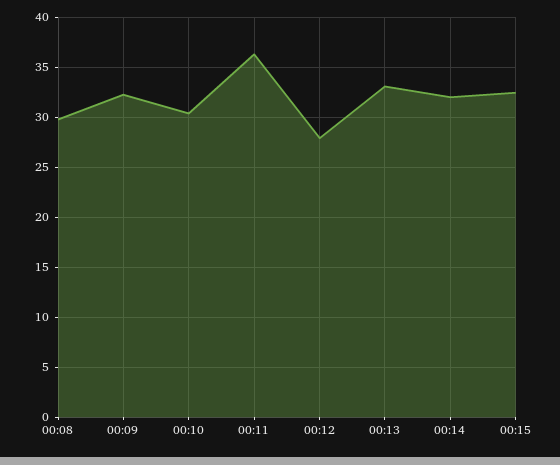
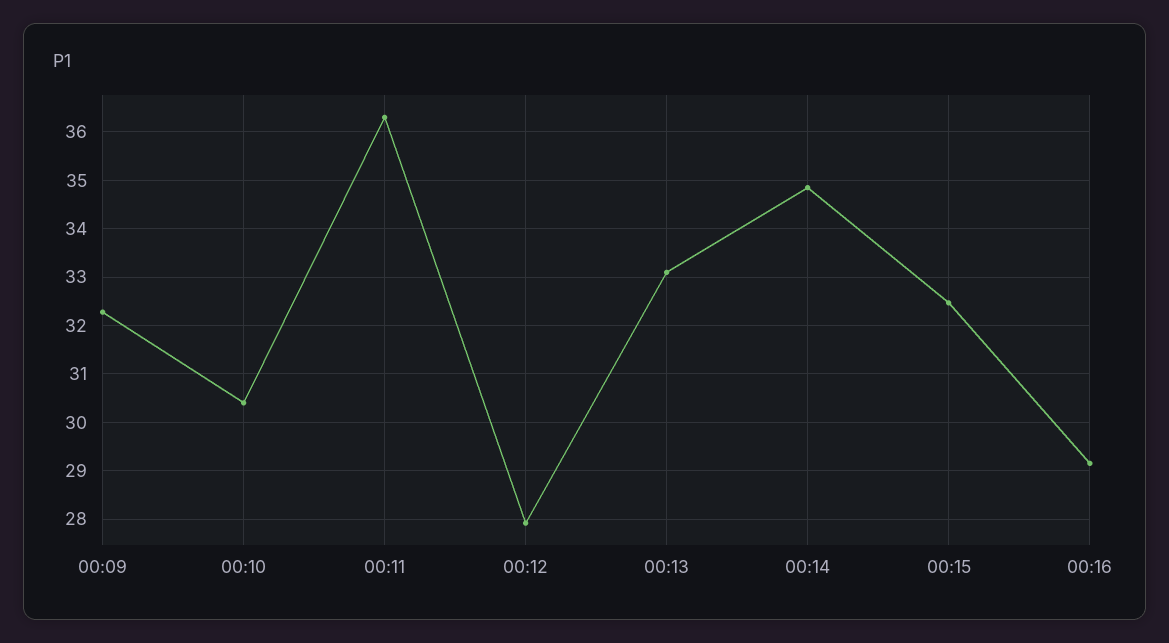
00:08: 30 -> none
00:14: 32 -> 34.8
00:16: none -> 29.2

